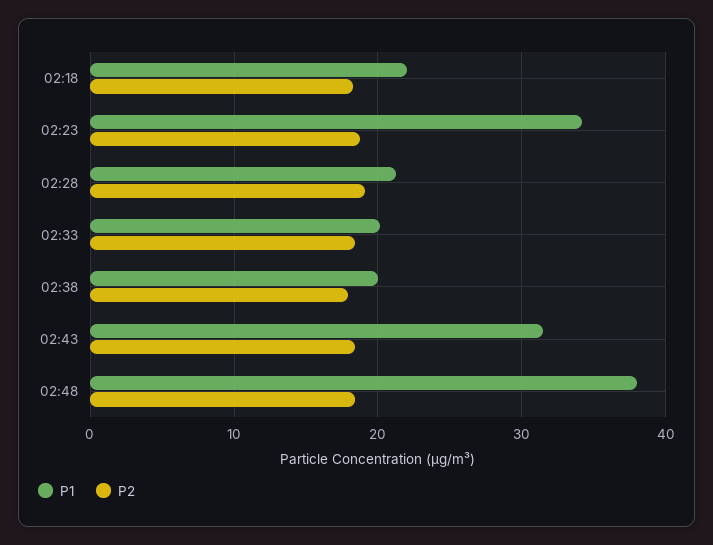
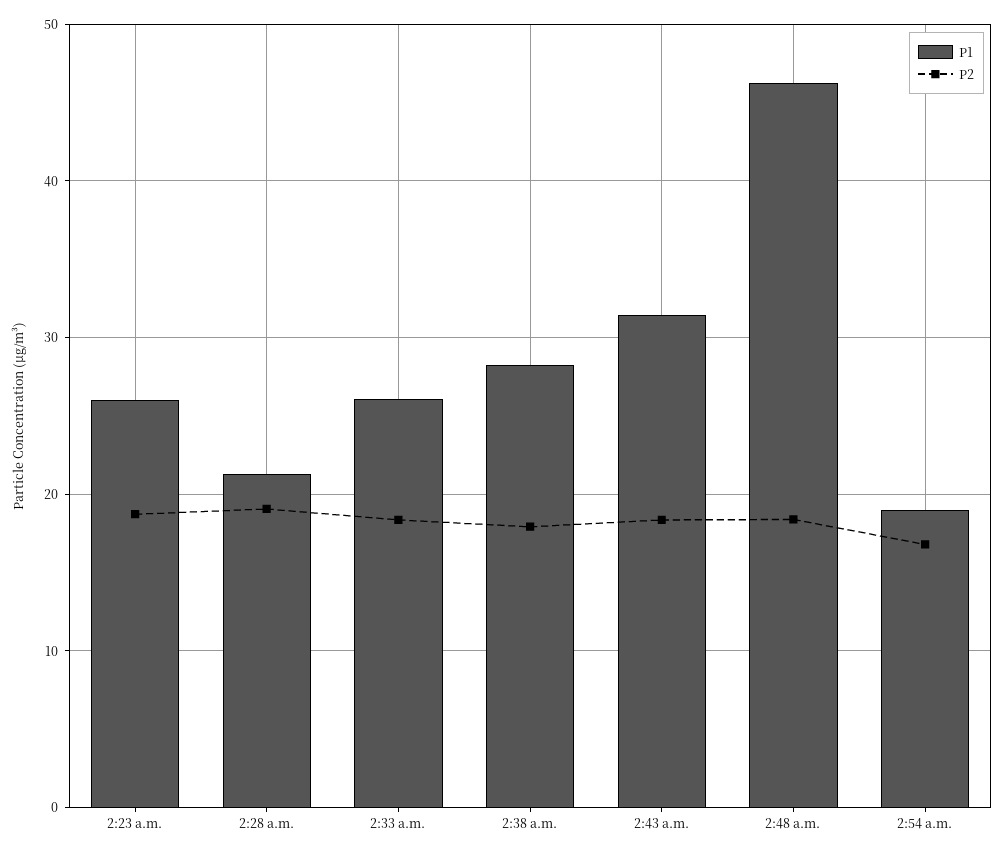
P1, 02:18: 22 -> none
P2, 02:18: 18 -> none
P1, 02:23: 34 -> 26
P1, 02:33: 20 -> 26
P1, 02:38: 20 -> 28
P1, 02:48: 38 -> 46
P1, 2:54 a.m.: none -> 19
P2, 2:54 a.m.: none -> 17

